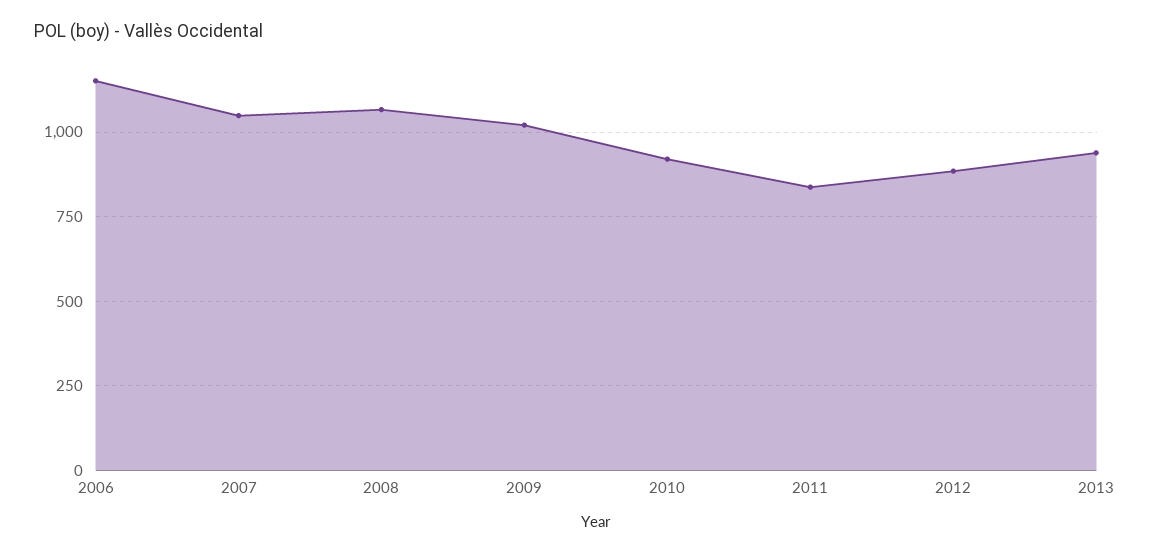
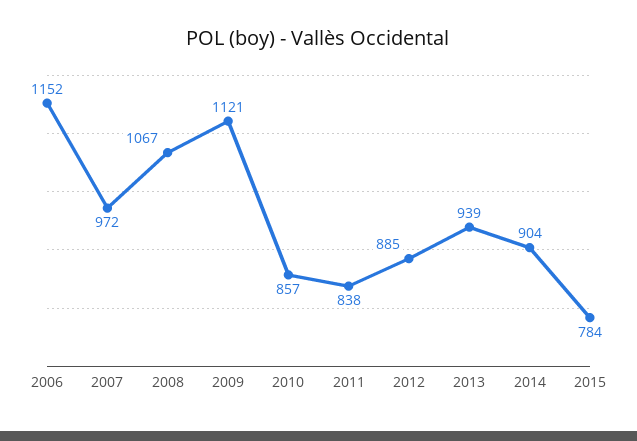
2007: 1050 -> 972
2009: 1025 -> 1121
2010: 925 -> 857
2014: none -> 904
2015: none -> 784

